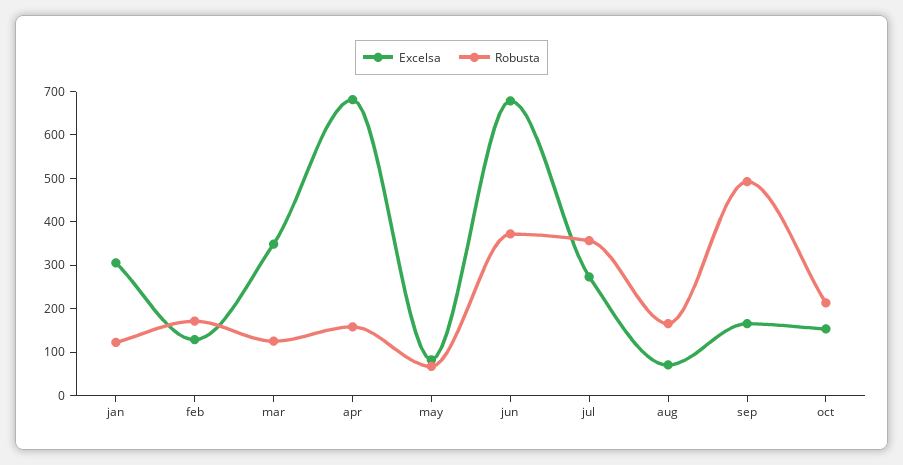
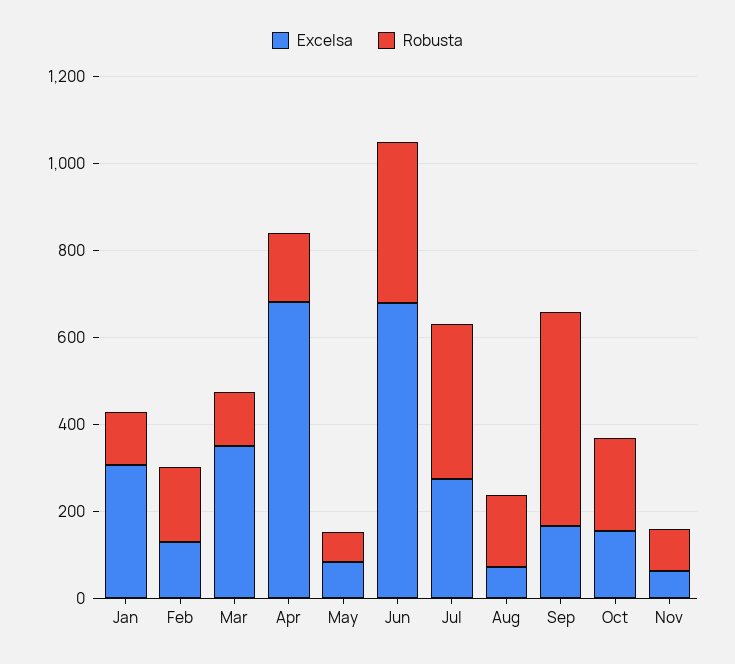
Excelsa, Nov: none -> 50
Robusta, Nov: none -> 100

